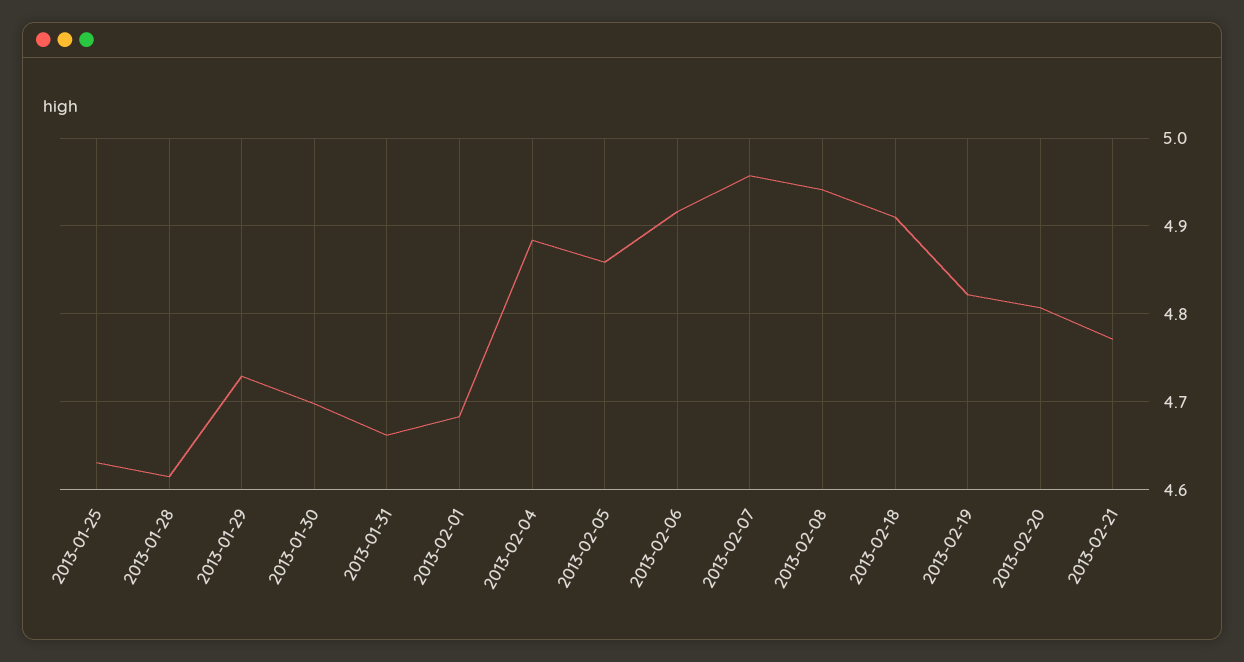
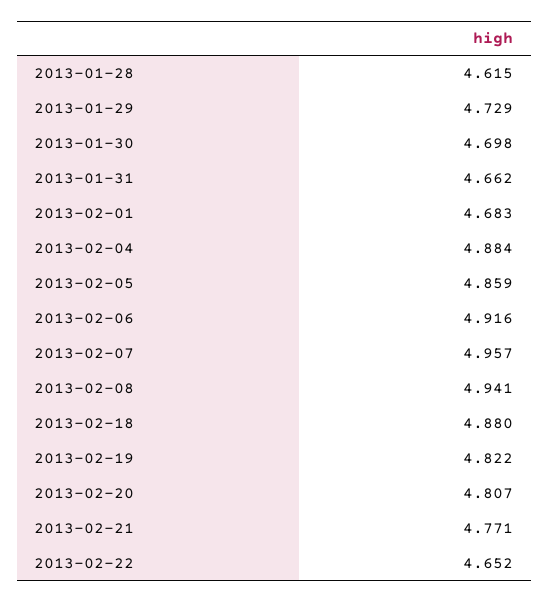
2013-01-25: 4.63 -> none
2013-02-18: 4.91 -> 4.88
2013-02-22: none -> 4.652

